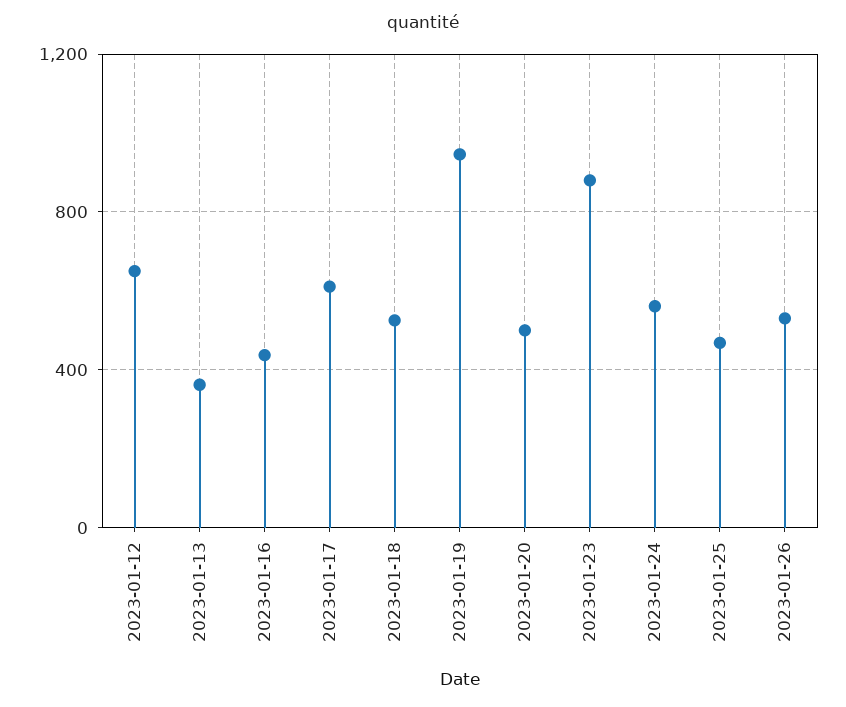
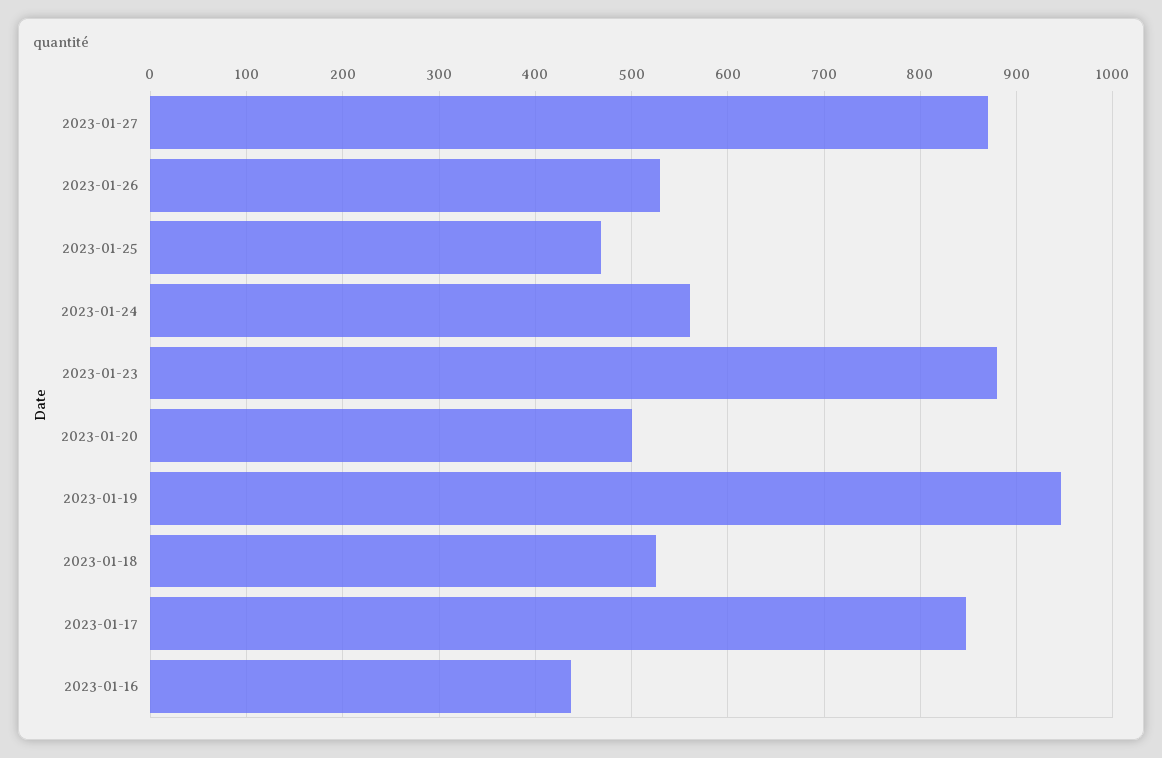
2023-01-12: 650 -> none
2023-01-13: 350 -> none
2023-01-17: 600 -> 850
2023-01-27: none -> 870

